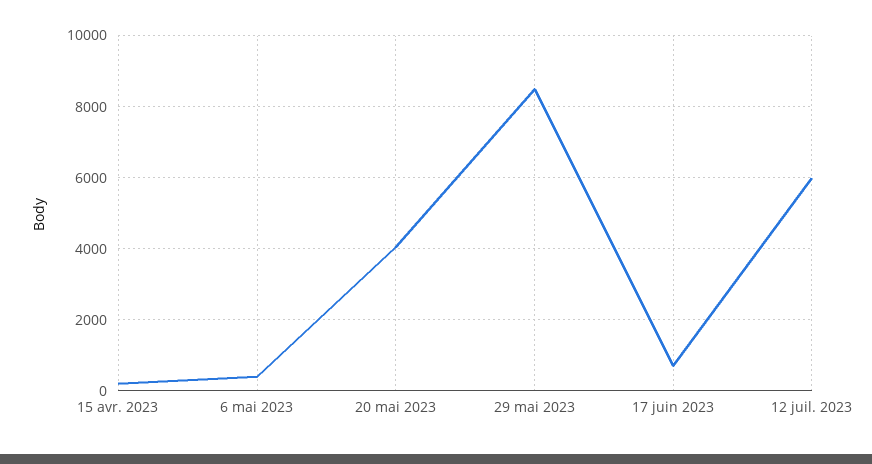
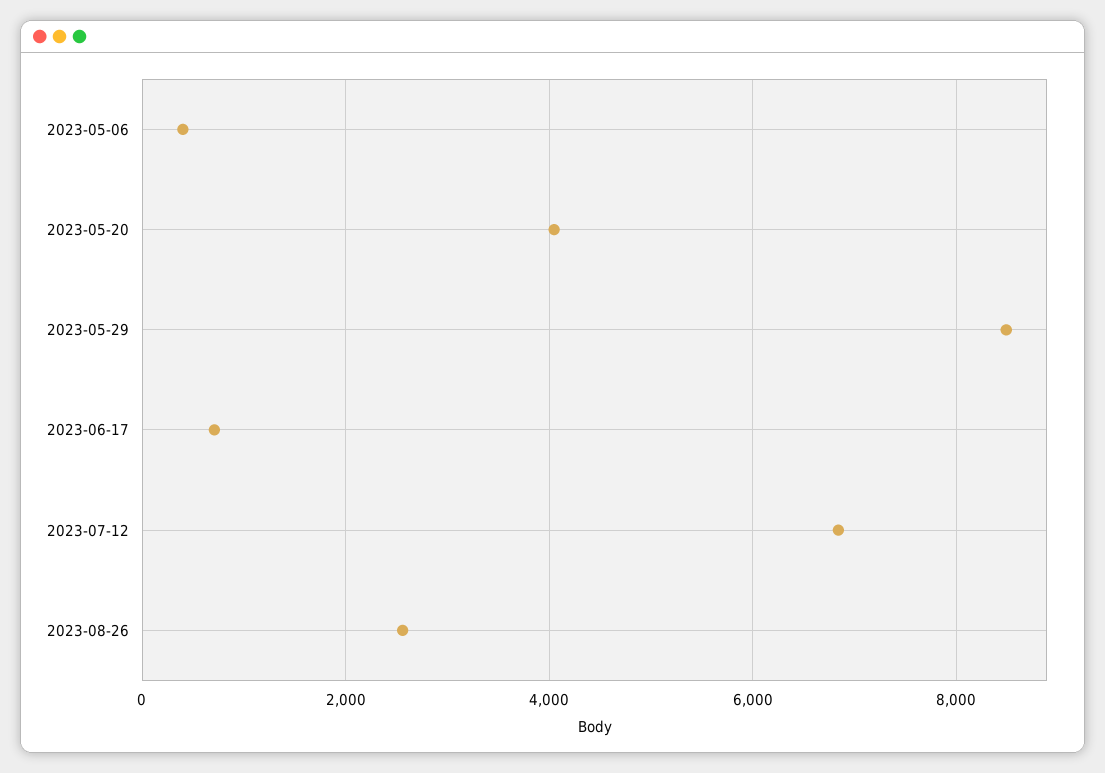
15 avr. 2023: 200 -> none
12 juil. 2023: 6000 -> 6800
2023-08-26: none -> 2600

